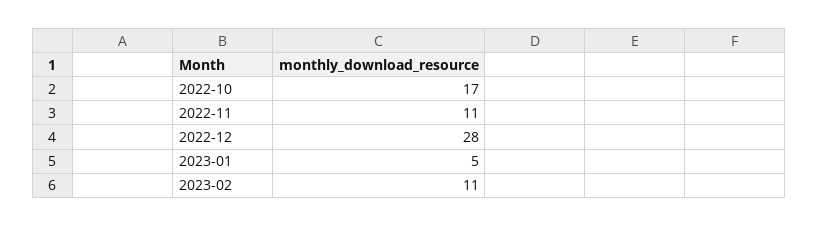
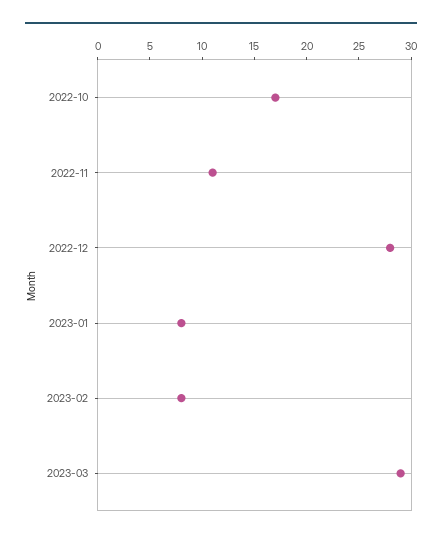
2023-01: 5 -> 8
2023-02: 11 -> 8
2023-03: none -> 29

